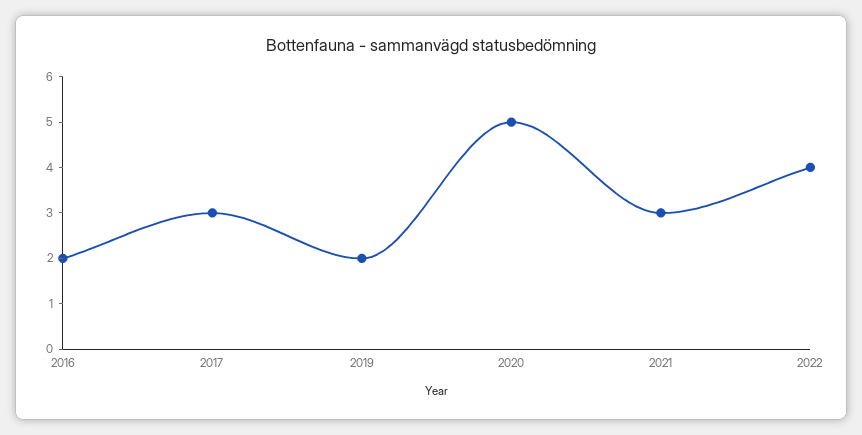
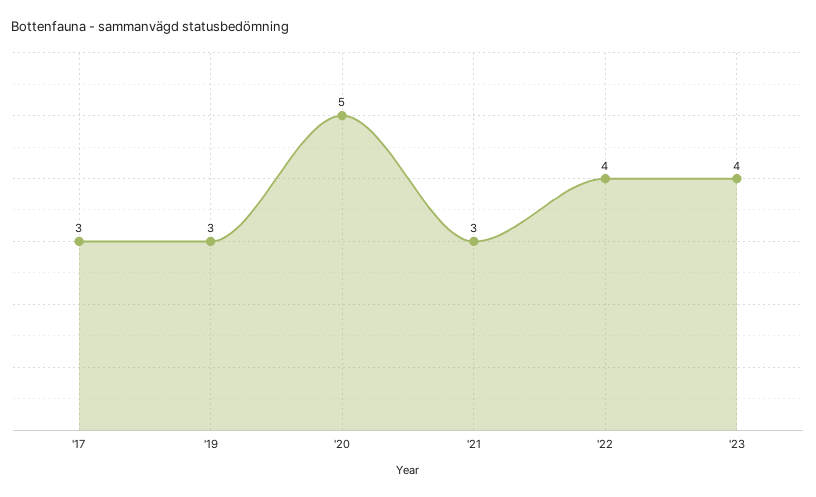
2016: 2 -> none
2019: 2 -> 3
'23: none -> 4

